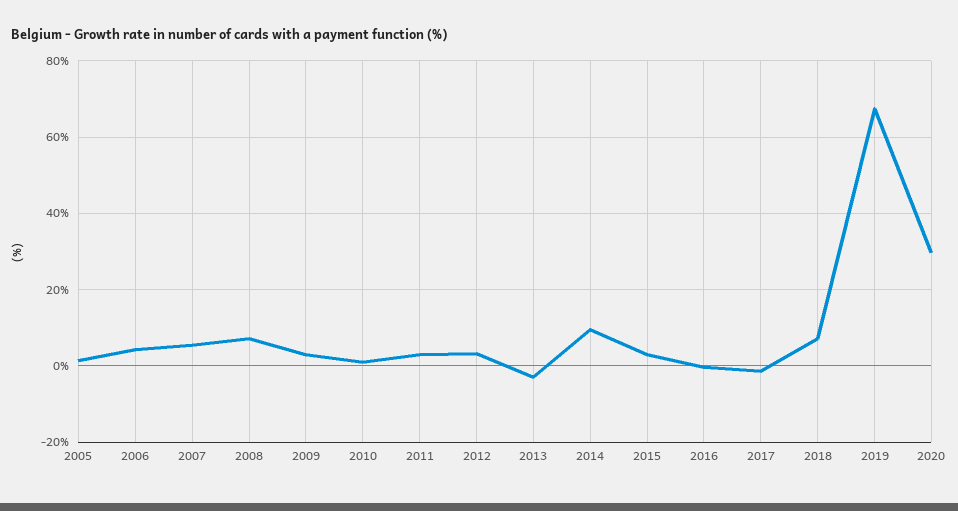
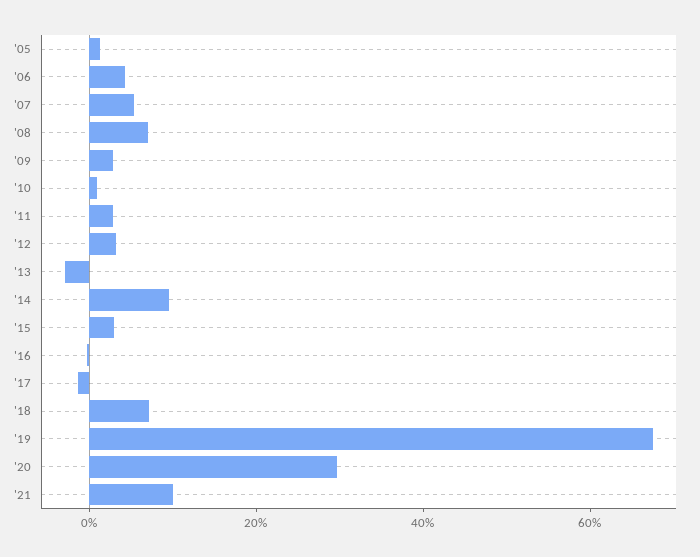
'21: none -> 10

